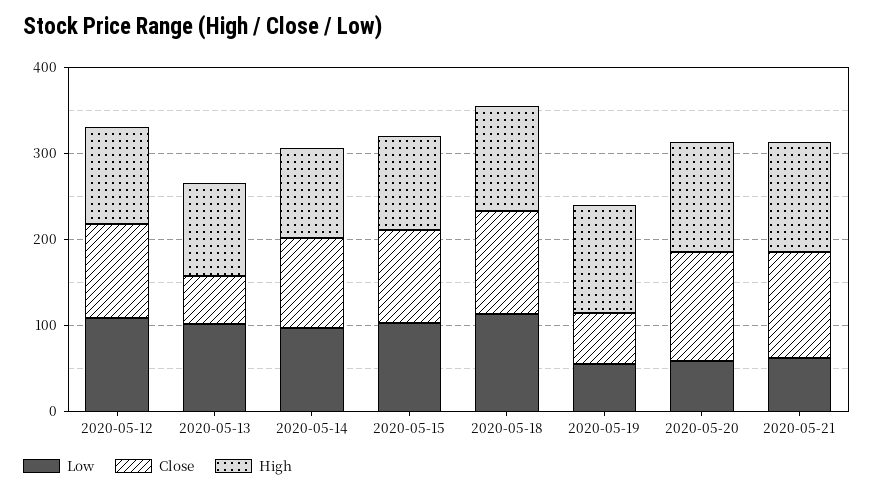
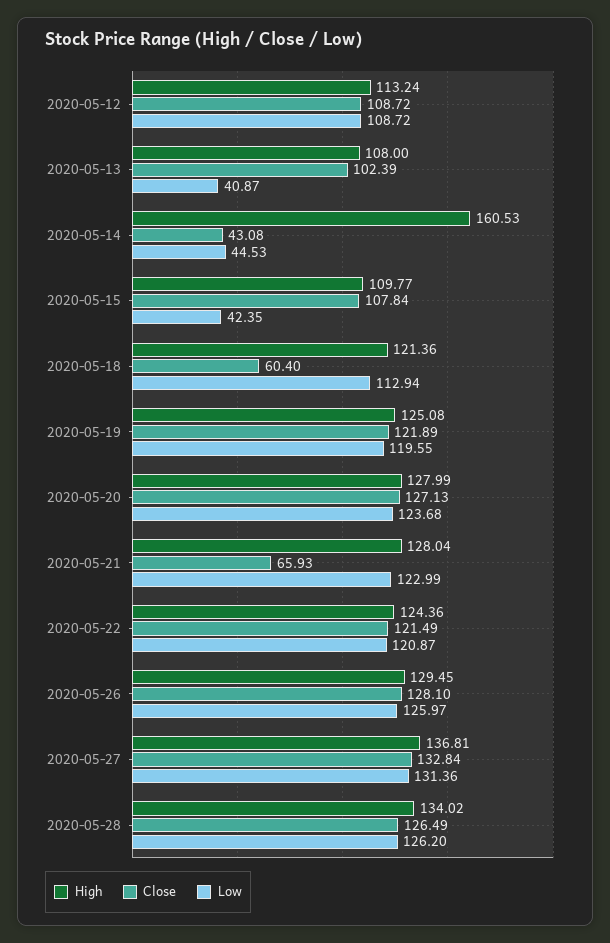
Low, 2020-05-13: 100 -> 40.87
Close, 2020-05-13: 60 -> 102.39
Low, 2020-05-14: 100 -> 44.53
Close, 2020-05-14: 100 -> 43.08
High, 2020-05-14: 100 -> 160.53
Low, 2020-05-15: 100 -> 42.35
Close, 2020-05-18: 120 -> 60.4
Low, 2020-05-19: 60 -> 119.55
Close, 2020-05-19: 60 -> 121.89
Low, 2020-05-20: 60 -> 123.68
Low, 2020-05-21: 60 -> 122.99
Close, 2020-05-21: 120 -> 65.93
High, 2020-05-22: none -> 124.36
Close, 2020-05-22: none -> 121.49
Low, 2020-05-22: none -> 120.87
High, 2020-05-26: none -> 129.45
Close, 2020-05-26: none -> 128.1
Low, 2020-05-26: none -> 125.97
High, 2020-05-27: none -> 136.81
Close, 2020-05-27: none -> 132.84
Low, 2020-05-27: none -> 131.36
High, 2020-05-28: none -> 134.02
Close, 2020-05-28: none -> 126.49
Low, 2020-05-28: none -> 126.2

